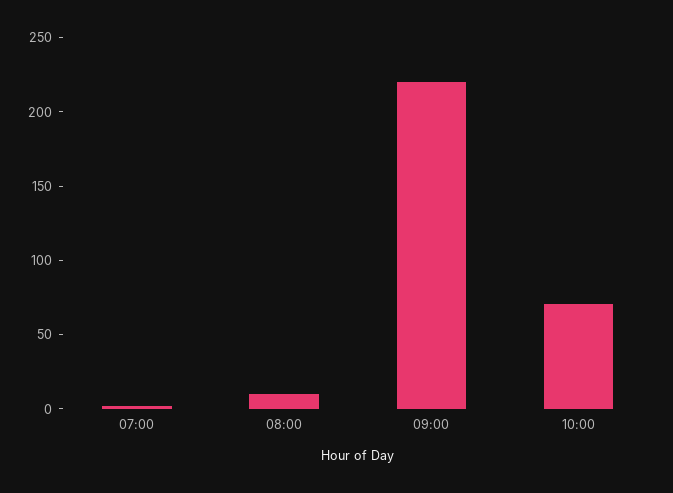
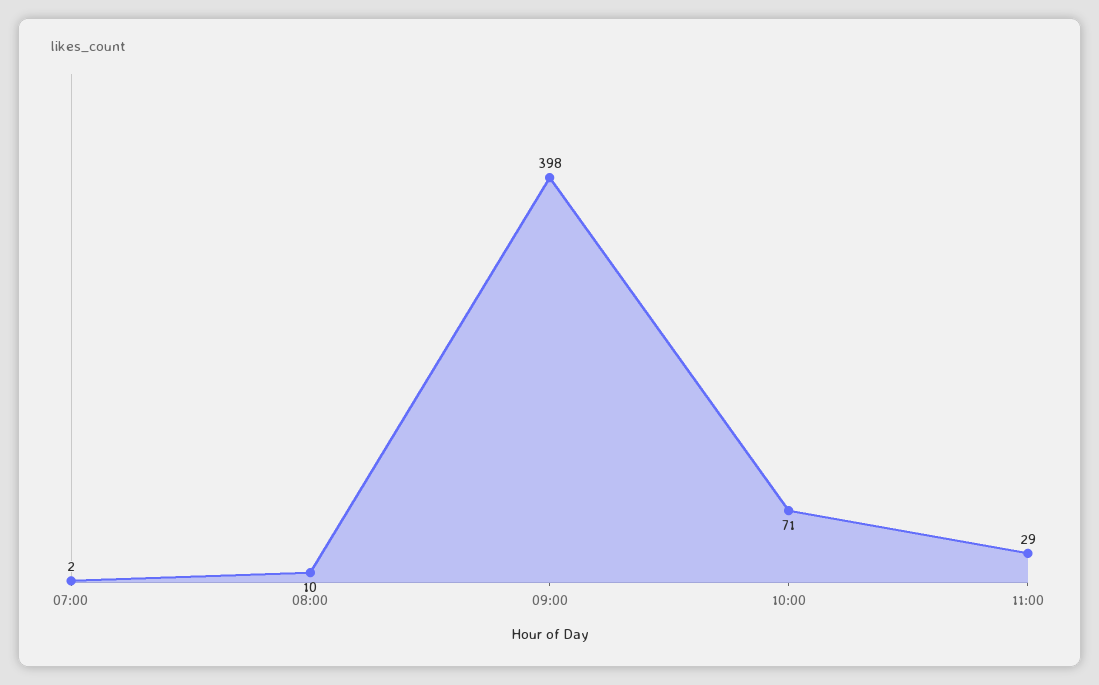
09:00: 220 -> 398
11:00: none -> 29

